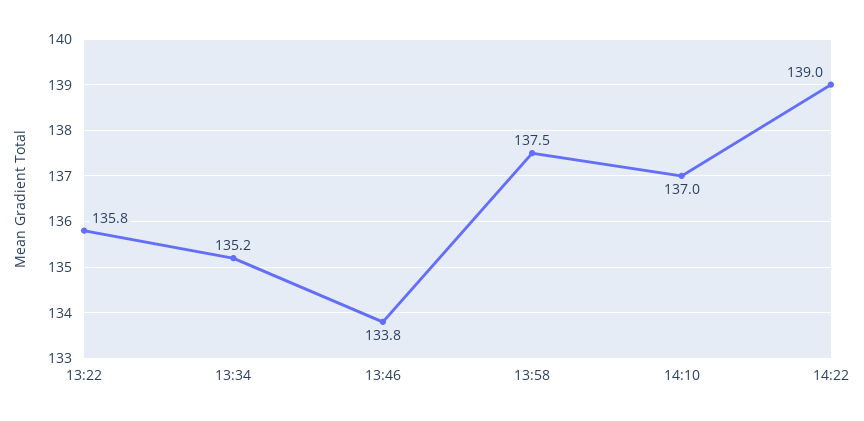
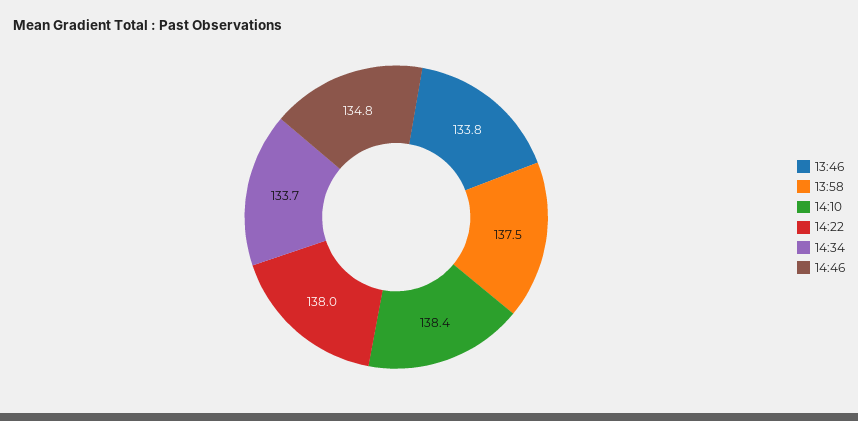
13:22: 135.8 -> none
13:34: 135.2 -> none
14:10: 137 -> 138.4
14:22: 139 -> 138
14:34: none -> 133.7
14:46: none -> 134.8

